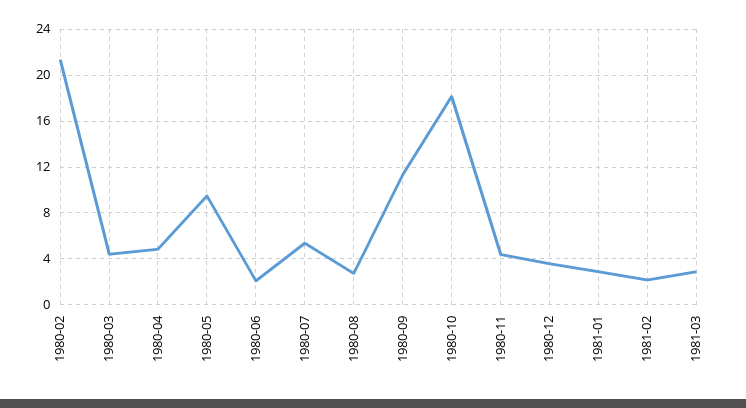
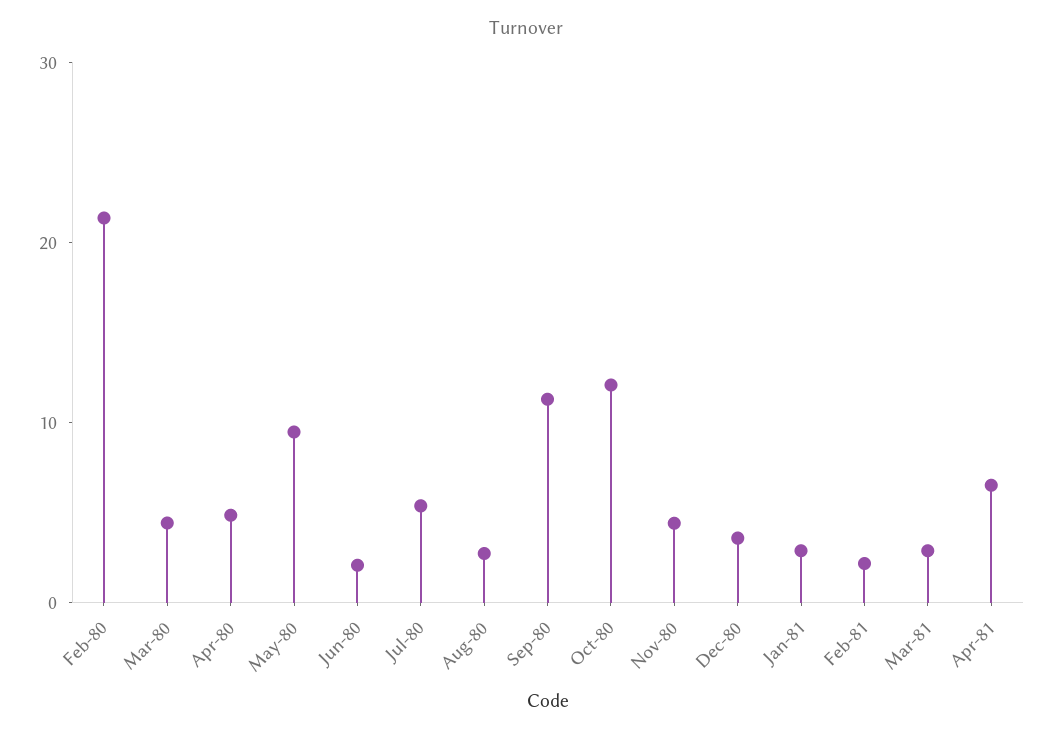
1980-10: 18 -> 12
Apr-81: none -> 6

